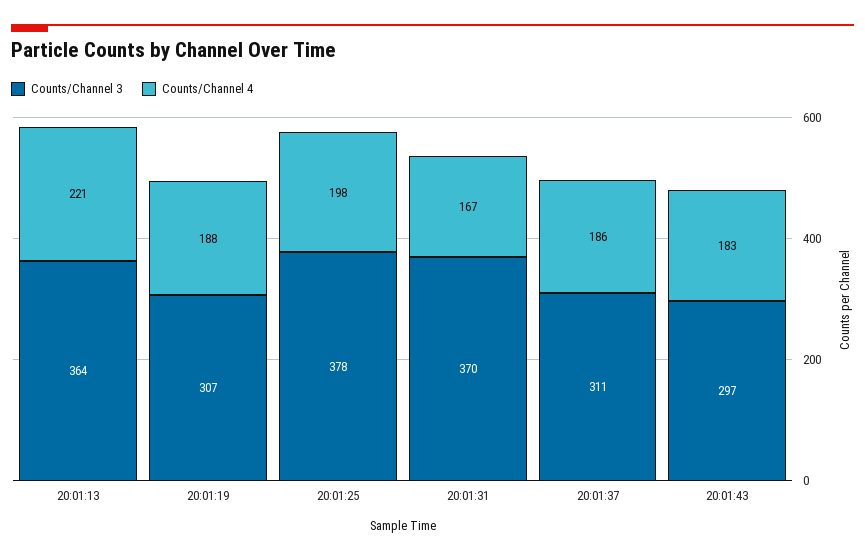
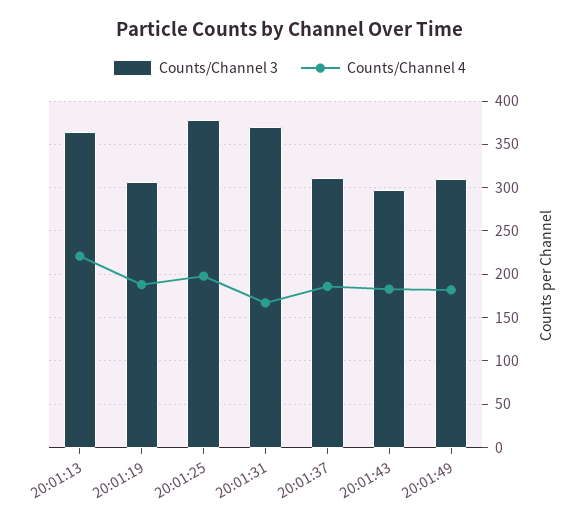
Counts/Channel 3, 20:01:49: none -> 310
Counts/Channel 4, 20:01:49: none -> 180

